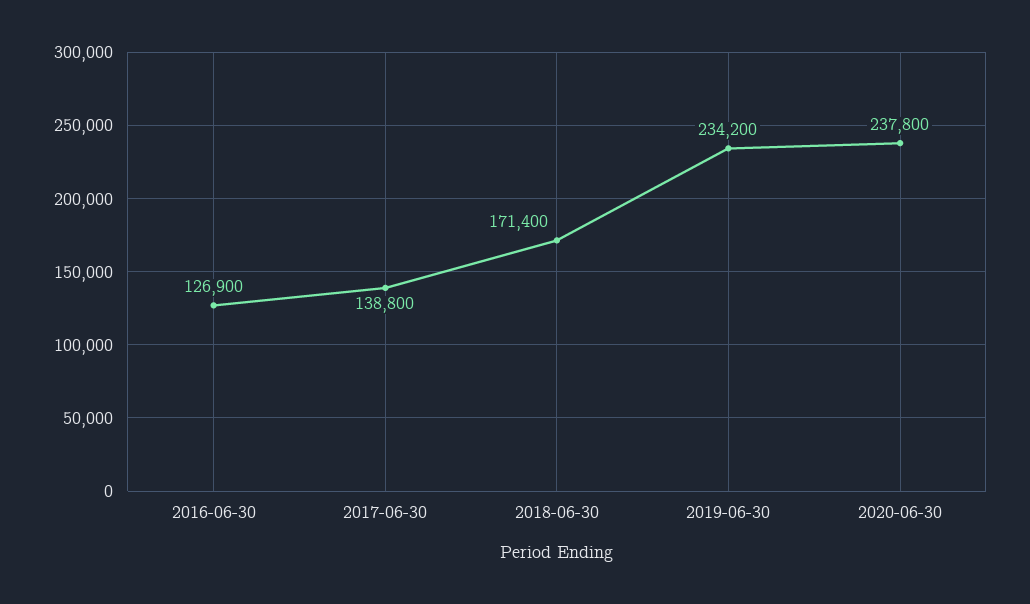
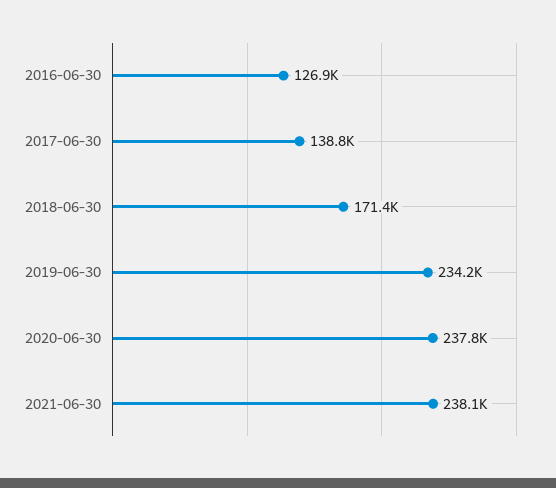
2021-06-30: none -> 238100

